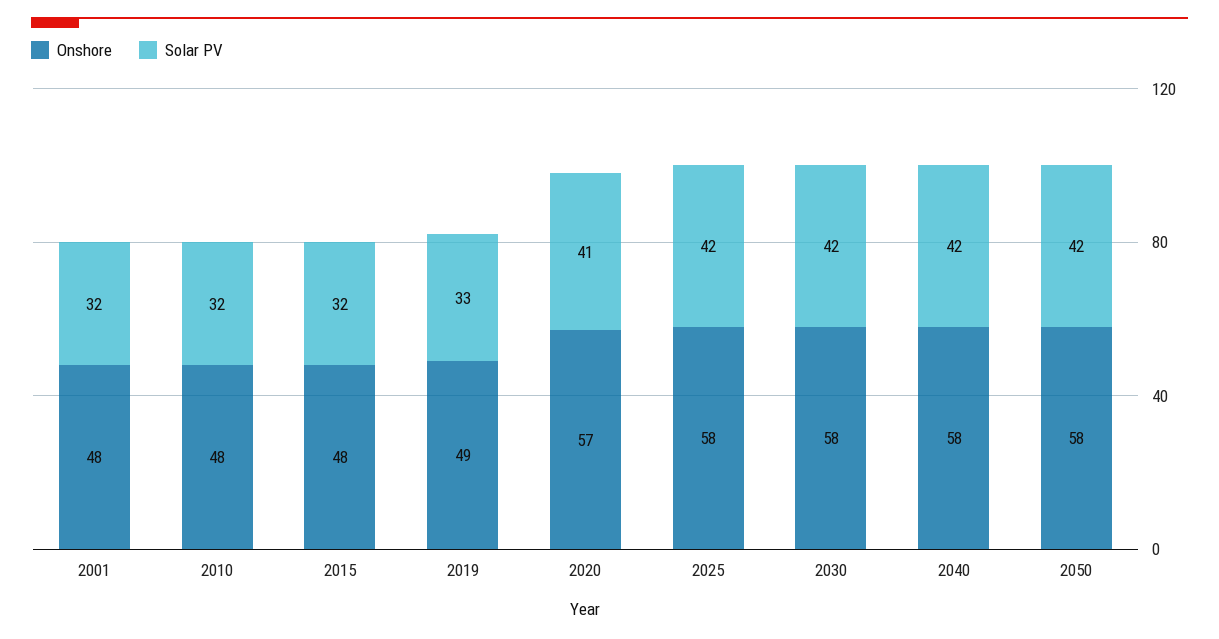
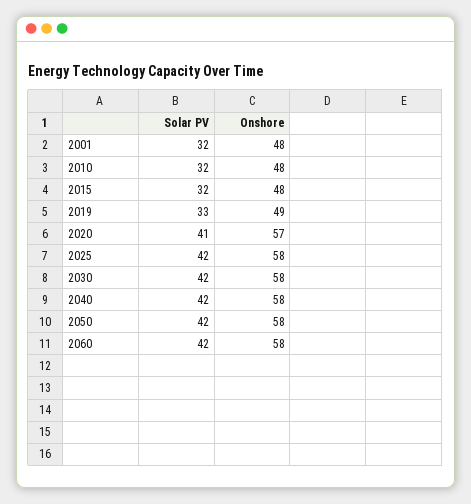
Solar PV, 2060: none -> 42
Onshore, 2060: none -> 58

